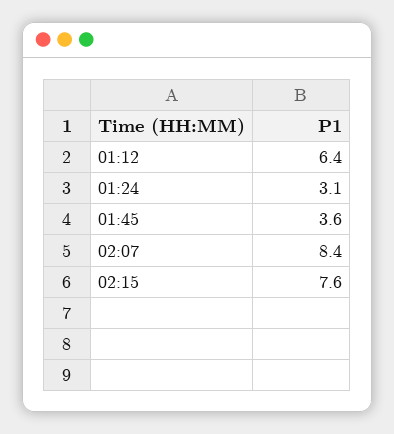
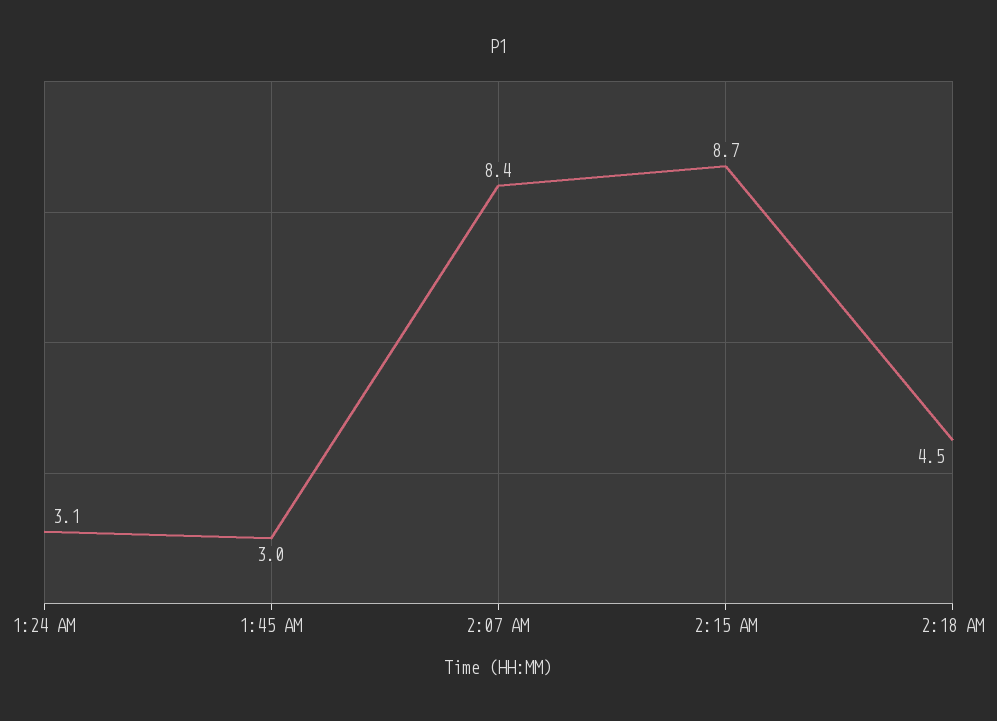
01:12: 6.4 -> none
01:45: 3.6 -> 3
02:15: 7.6 -> 8.7
2:18 AM: none -> 4.5

